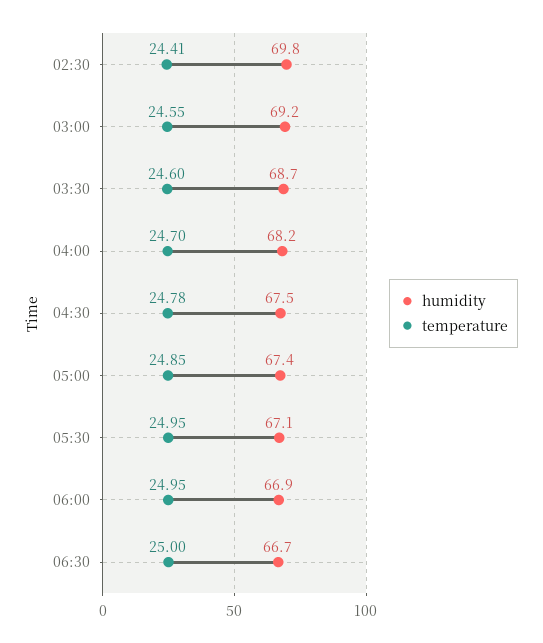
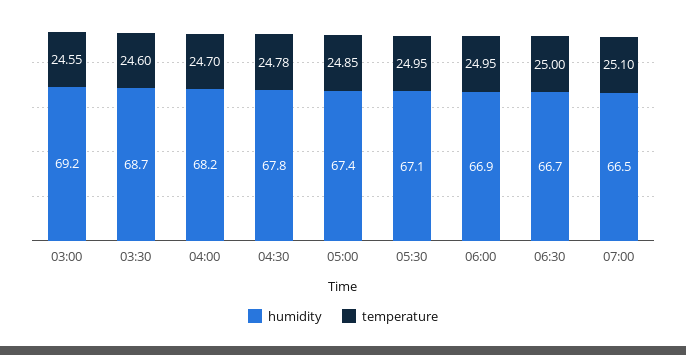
humidity, 02:30: 69.8 -> none
temperature, 02:30: 24.41 -> none
humidity, 04:30: 67.5 -> 67.8
humidity, 07:00: none -> 66.5
temperature, 07:00: none -> 25.1

